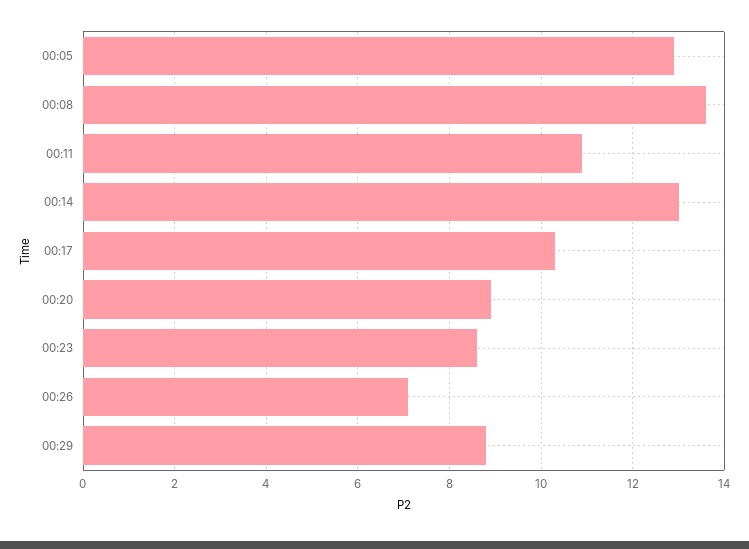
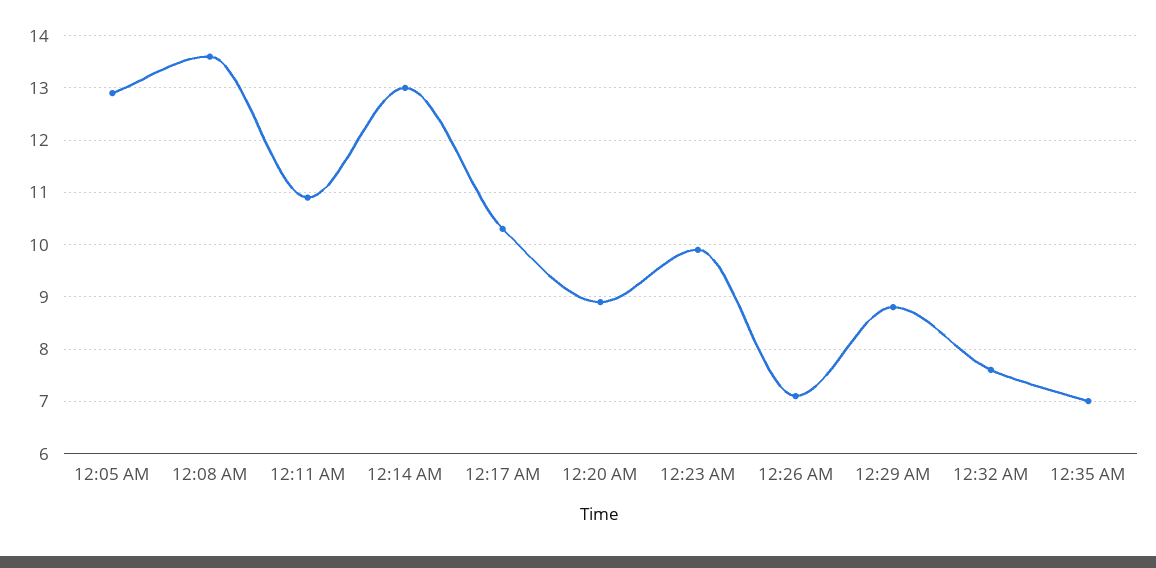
00:23: 8.5 -> 10
12:32 AM: none -> 7.5
12:35 AM: none -> 7

